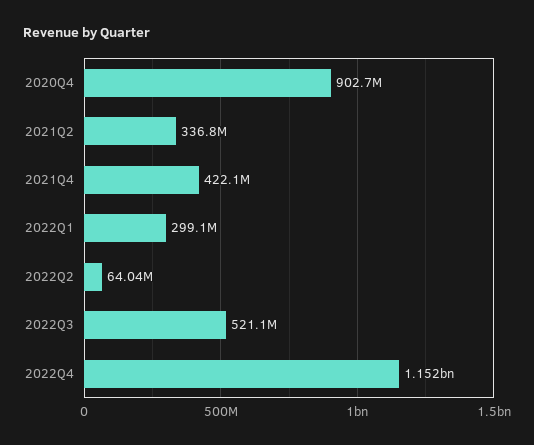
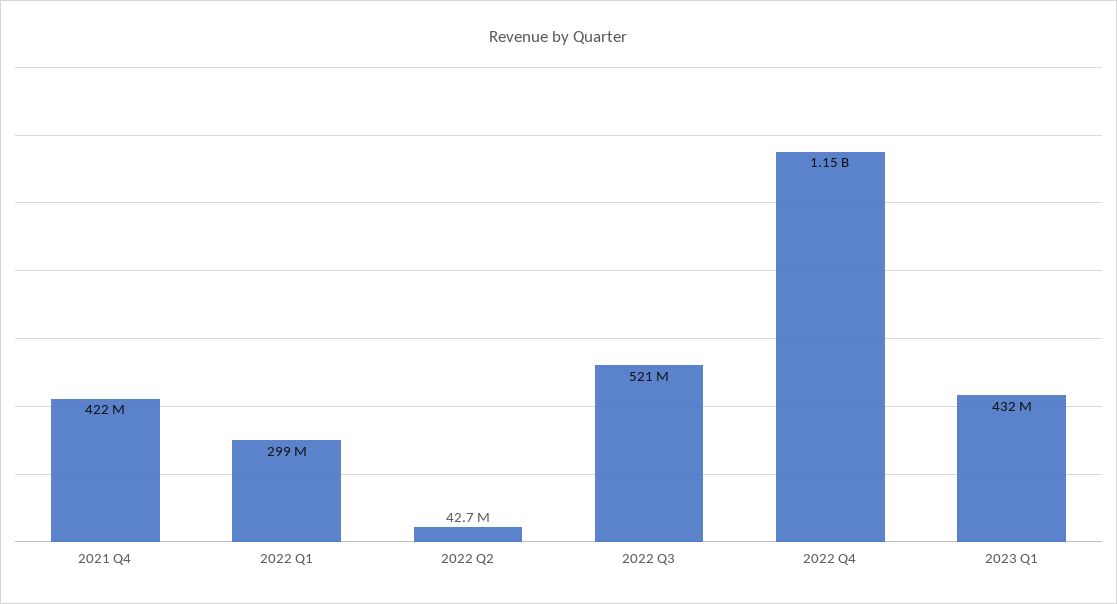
2020Q4: 902700000 -> none
2021Q2: 336800000 -> none
2022Q2: 64040000 -> 42700000
2023 Q1: none -> 432000000

